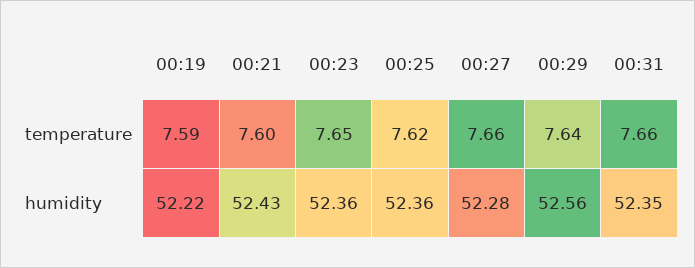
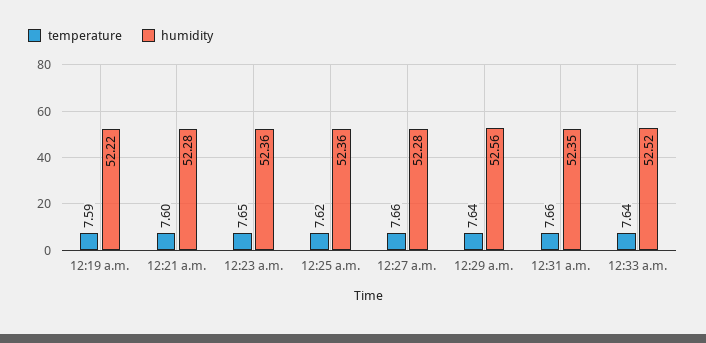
humidity, 00:21: 52.43 -> 52.28
temperature, 12:33 a.m.: none -> 7.64
humidity, 12:33 a.m.: none -> 52.52

